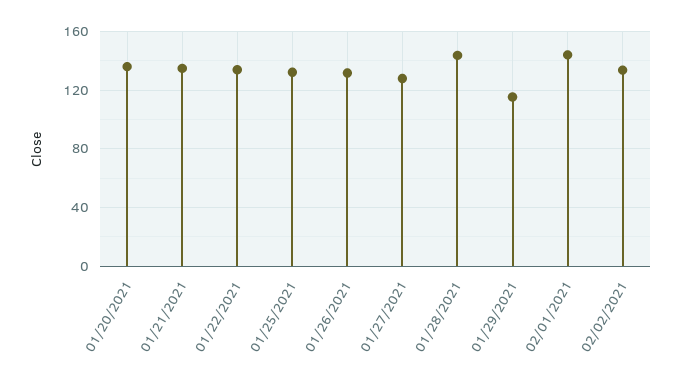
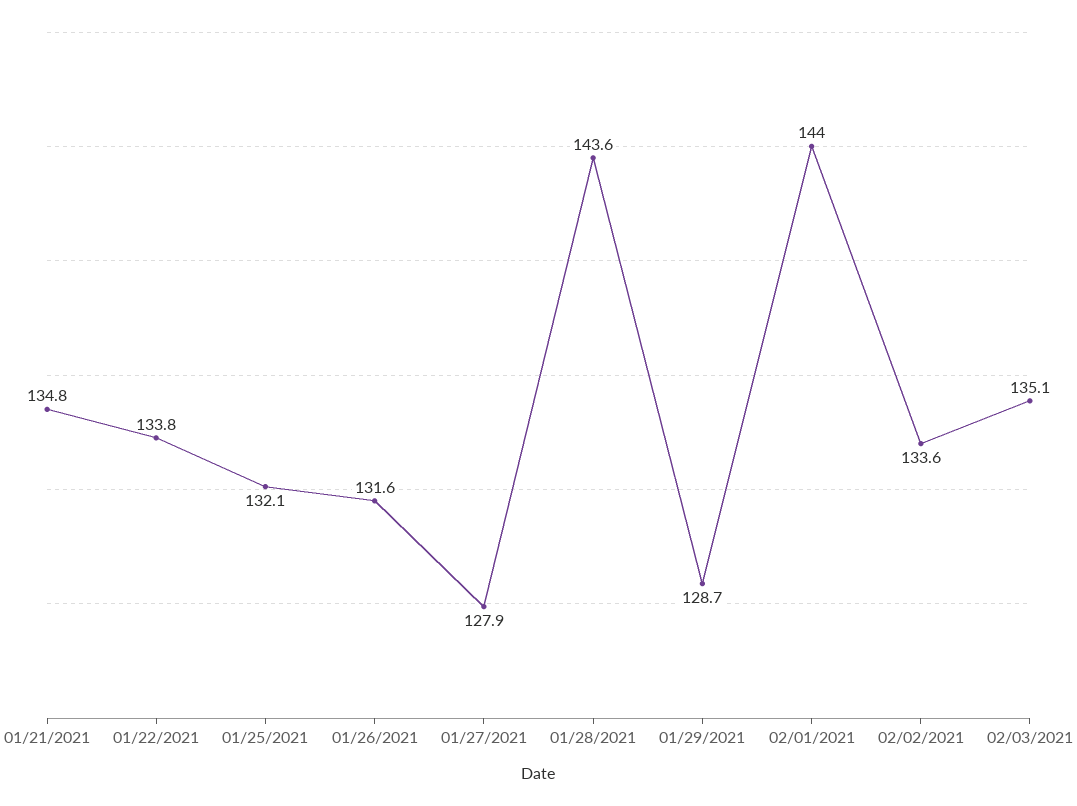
01/20/2021: 135 -> none
01/29/2021: 115 -> 128.7
02/03/2021: none -> 135.1

